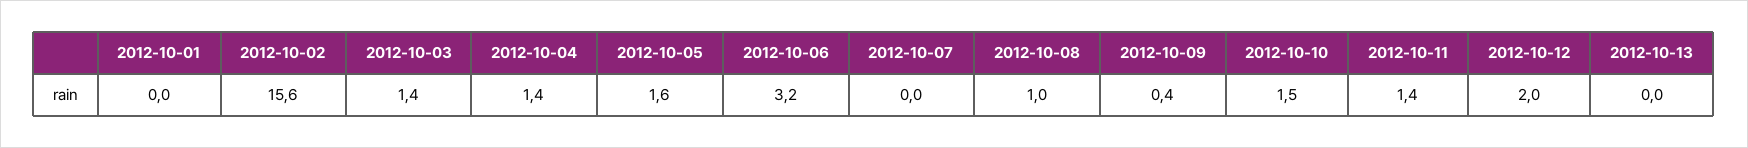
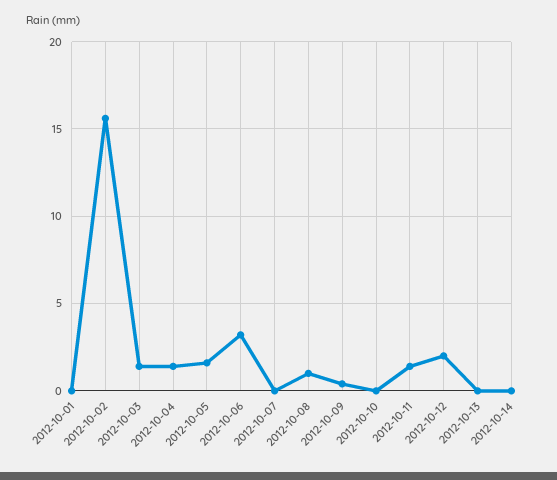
2012-10-10: 1.5 -> 0
2012-10-14: none -> 0

